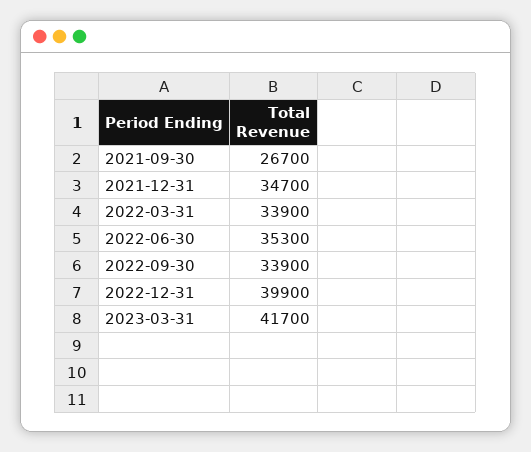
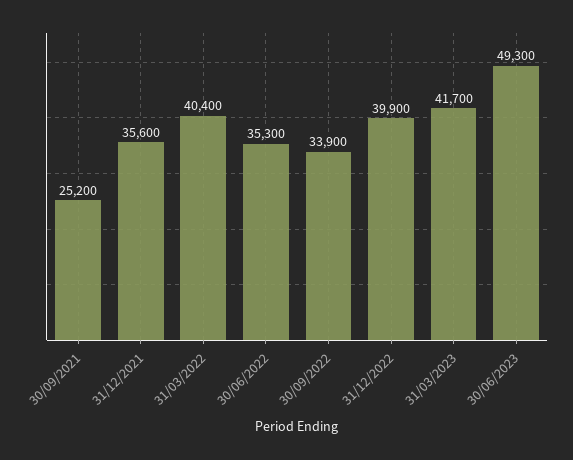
2021-09-30: 26700 -> 25200
2021-12-31: 34700 -> 35600
2022-03-31: 33900 -> 40400
30/06/2023: none -> 49300

